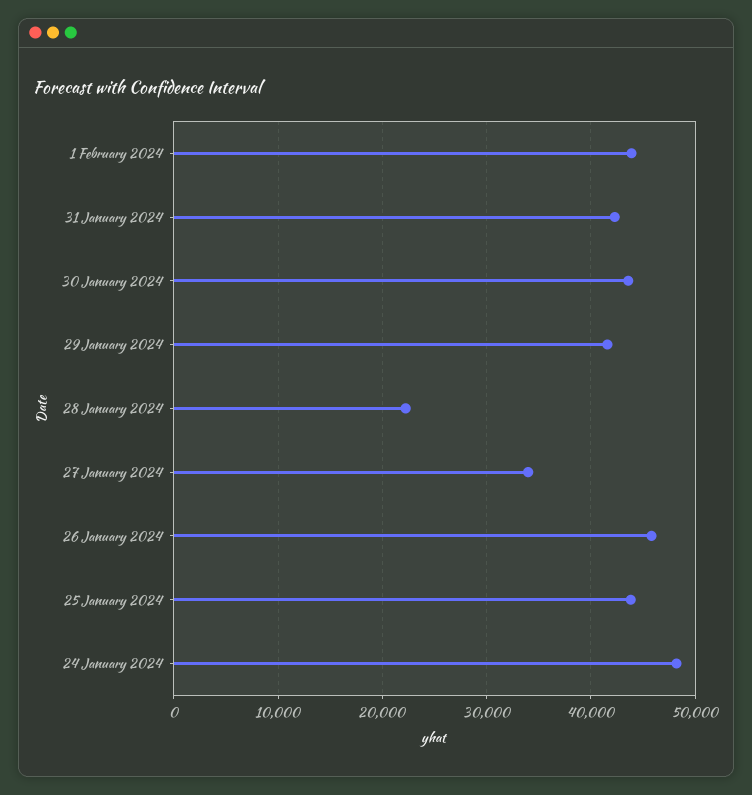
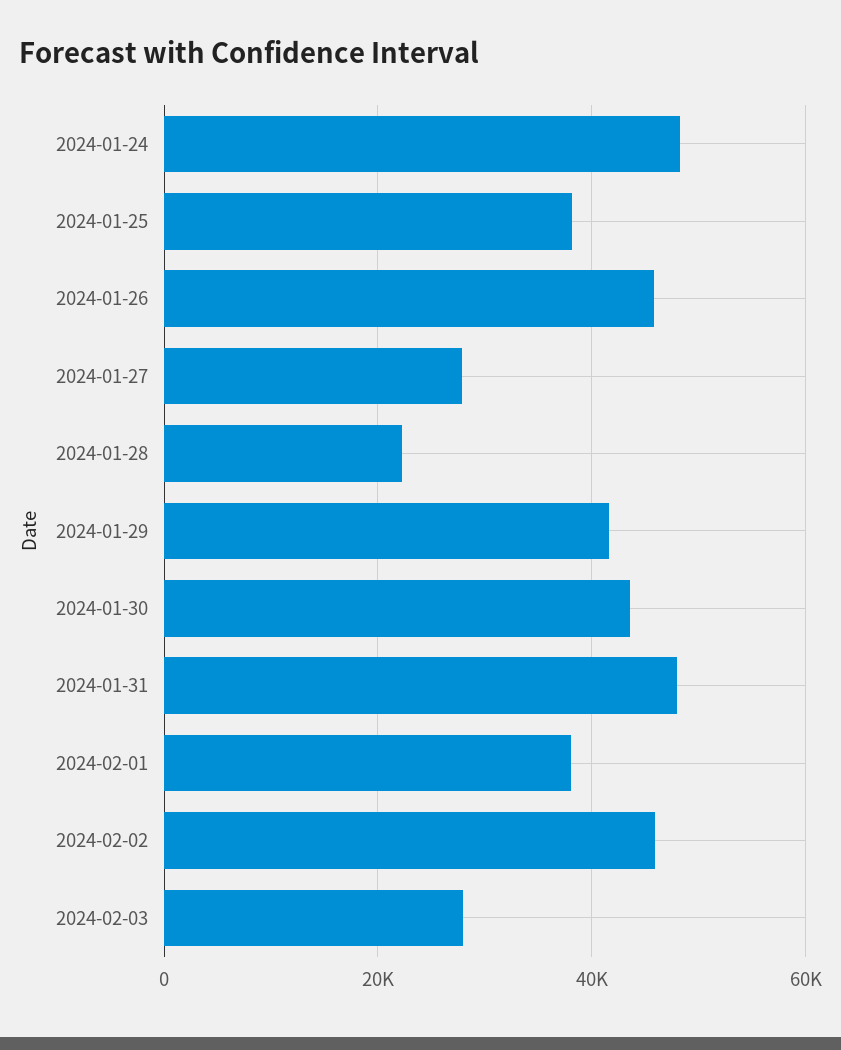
1 February 2024: 44000 -> 38000
31 January 2024: 42000 -> 48000
27 January 2024: 34000 -> 28000
25 January 2024: 44000 -> 38000
2024-02-02: none -> 46000
2024-02-03: none -> 28000

